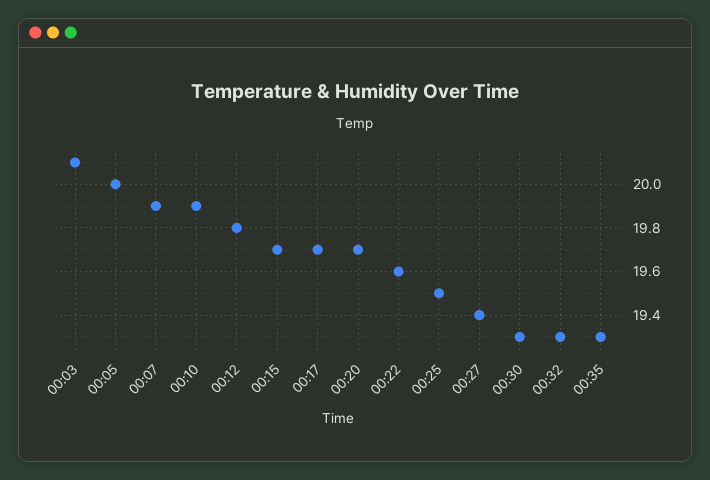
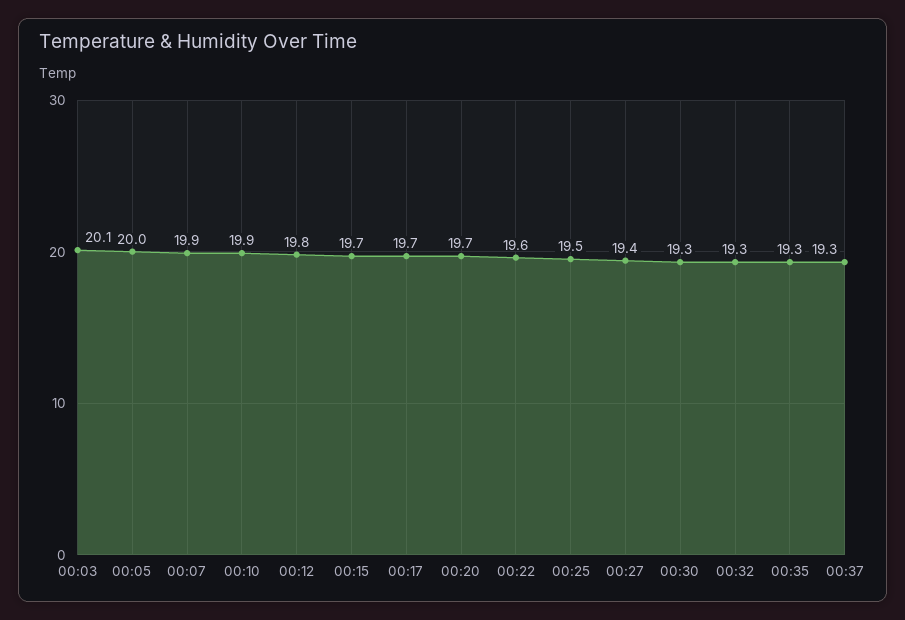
00:37: none -> 19.3

